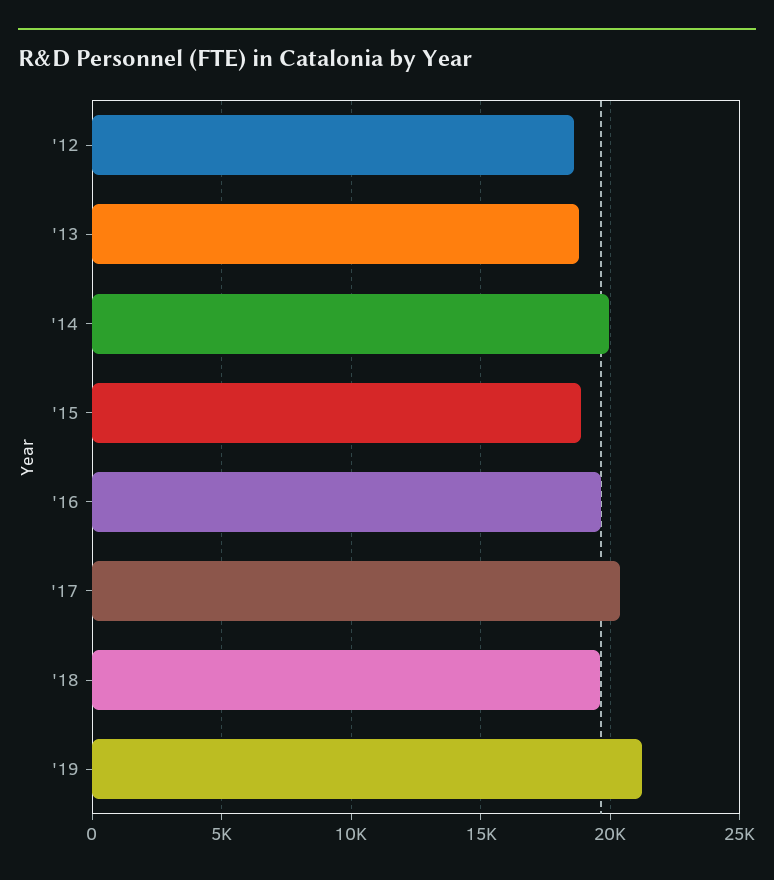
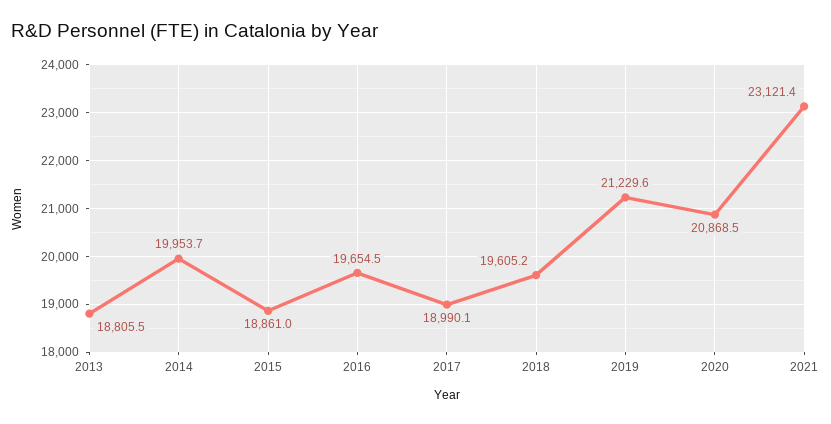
'12: 18500 -> none
'17: 20500 -> 18990.1
2020: none -> 20868.5
2021: none -> 23121.4

